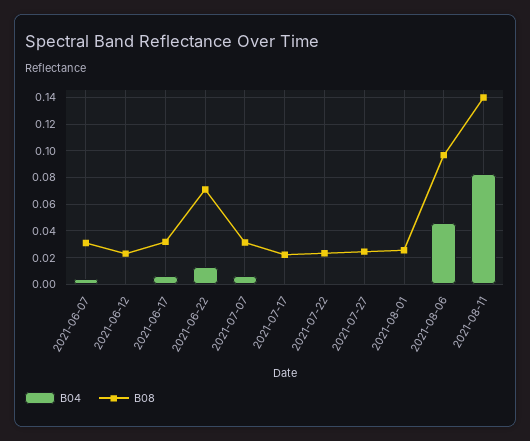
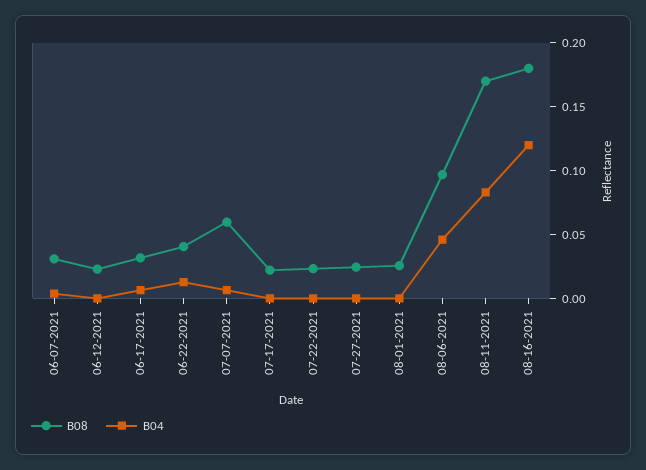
B08, 2021-06-22: 0.07 -> 0.04
B08, 2021-07-07: 0.03 -> 0.06
B08, 2021-08-11: 0.14 -> 0.17
B08, 08-16-2021: none -> 0.18
B04, 08-16-2021: none -> 0.12

